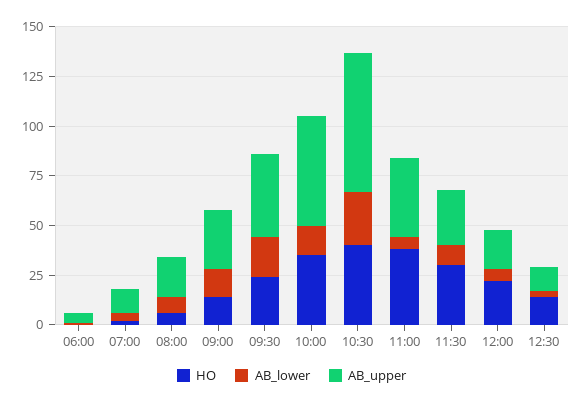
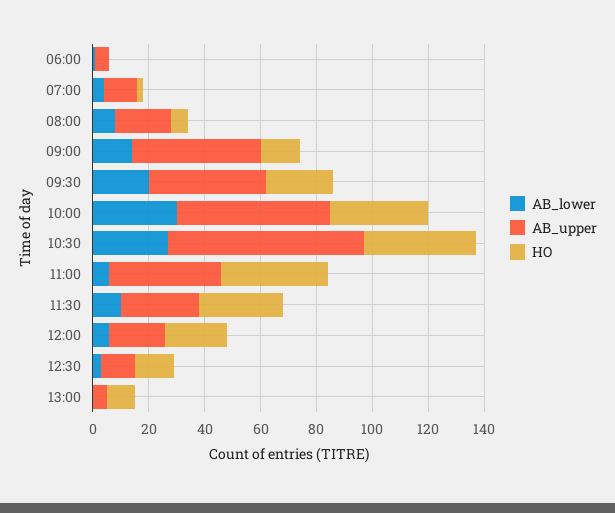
AB_upper, 09:00: 30 -> 45
AB_lower, 10:00: 15 -> 30
AB_lower, 13:00: none -> 0
AB_upper, 13:00: none -> 5
HO, 13:00: none -> 10

